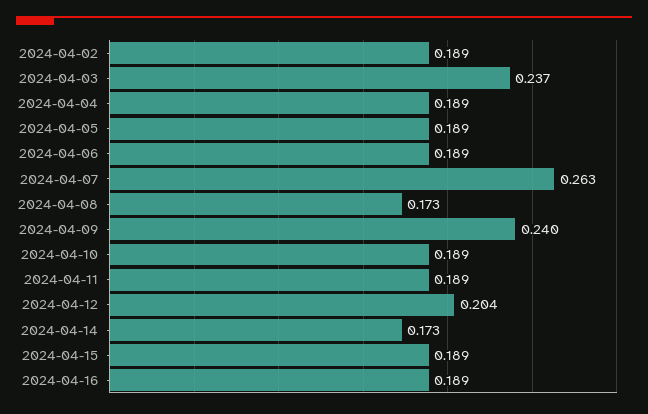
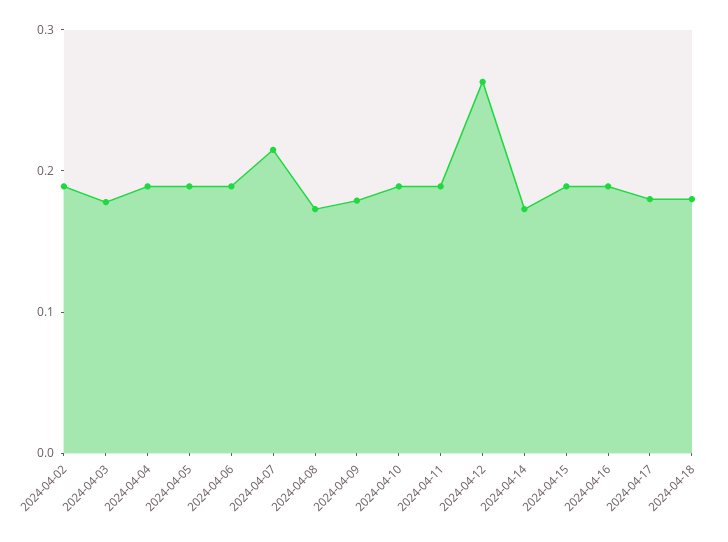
2024-04-03: 0.237 -> 0.18
2024-04-07: 0.263 -> 0.22
2024-04-09: 0.24 -> 0.18
2024-04-12: 0.204 -> 0.26
2024-04-17: none -> 0.18
2024-04-18: none -> 0.18

